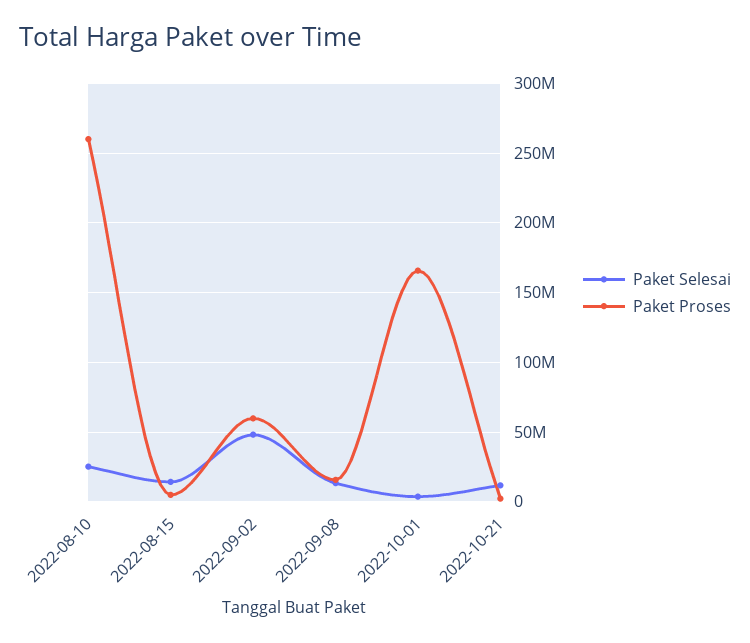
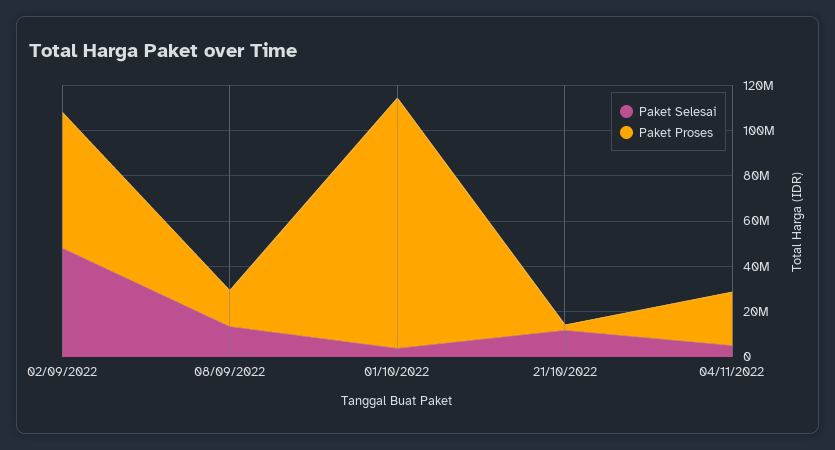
Paket Selesai, 2022-08-10: 25000000 -> none
Paket Proses, 2022-08-10: 260000000 -> none
Paket Selesai, 2022-08-15: 15000000 -> none
Paket Proses, 2022-08-15: 5000000 -> none
Paket Proses, 2022-10-01: 165000000 -> 110000000
Paket Selesai, 04/11/2022: none -> 5000000
Paket Proses, 04/11/2022: none -> 25000000

